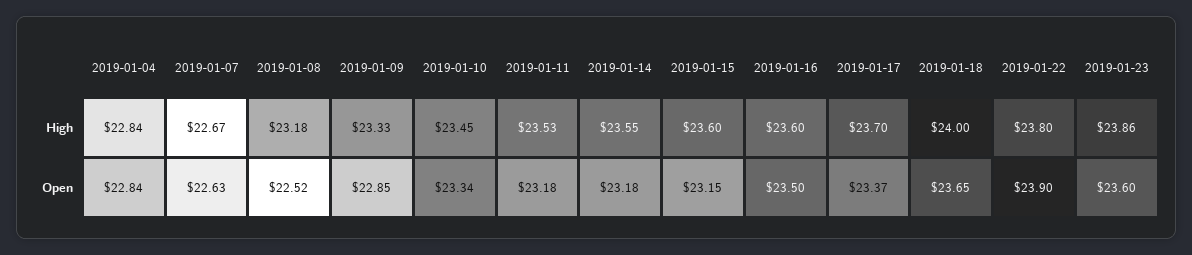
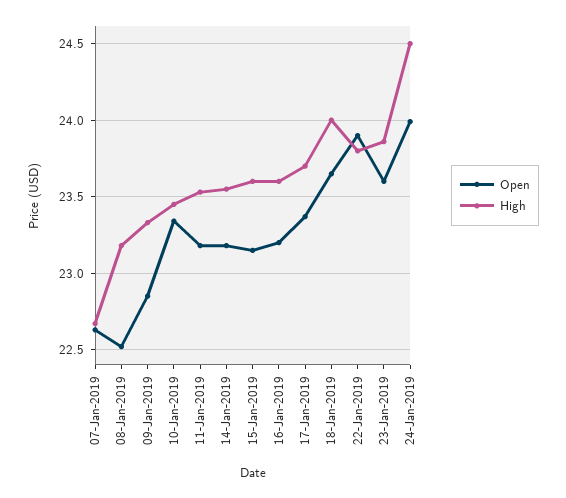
High, 2019-01-04: 22.84 -> none
Open, 2019-01-04: 22.84 -> none
Open, 2019-01-16: 23.5 -> 23.2
Open, 24-Jan-2019: none -> 24
High, 24-Jan-2019: none -> 24.5

